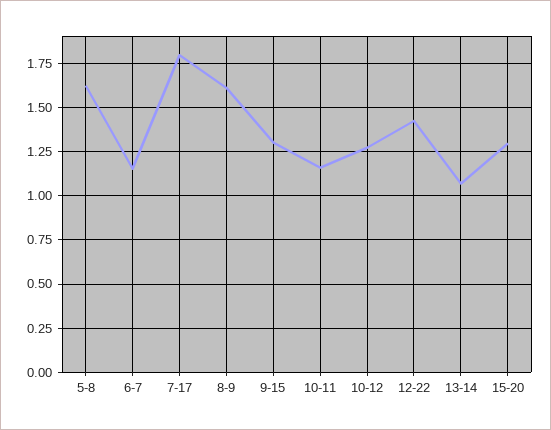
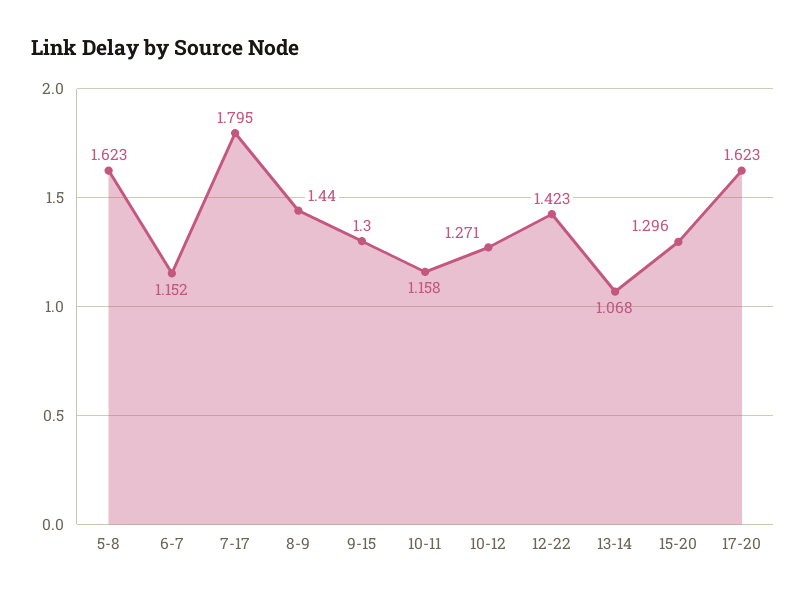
8-9: 1.6 -> 1.44
17-20: none -> 1.623

